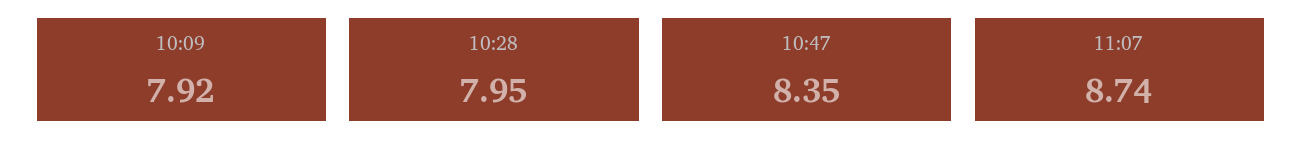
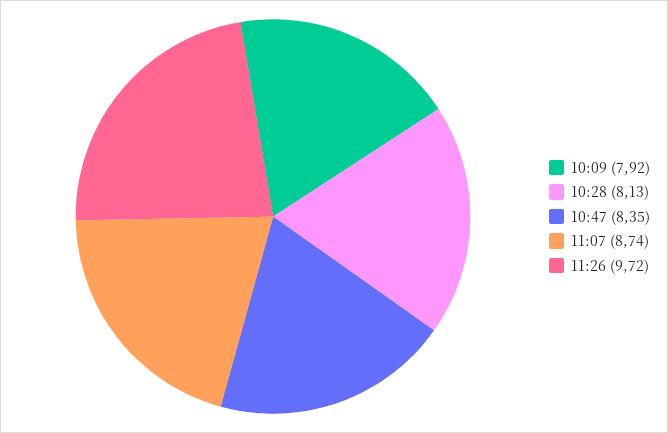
10:28: 7.95 -> 8.13
11:26: none -> 9.72

